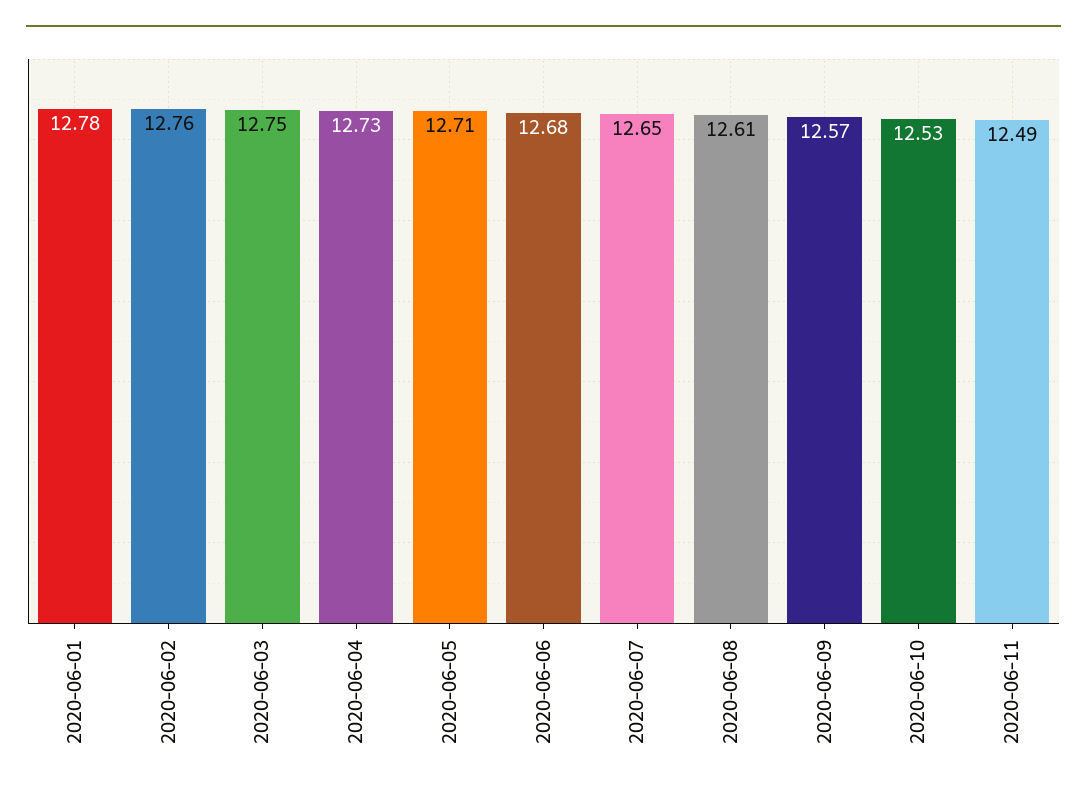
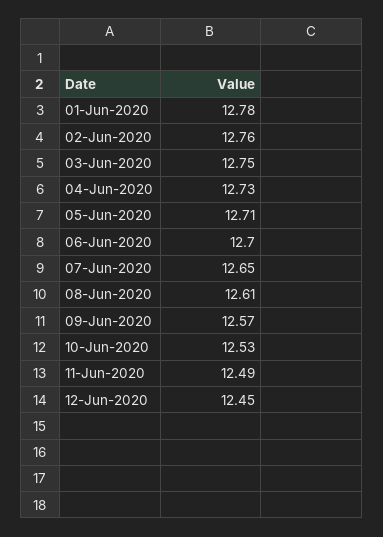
2020-06-06: 12.68 -> 12.7
12-Jun-2020: none -> 12.45

